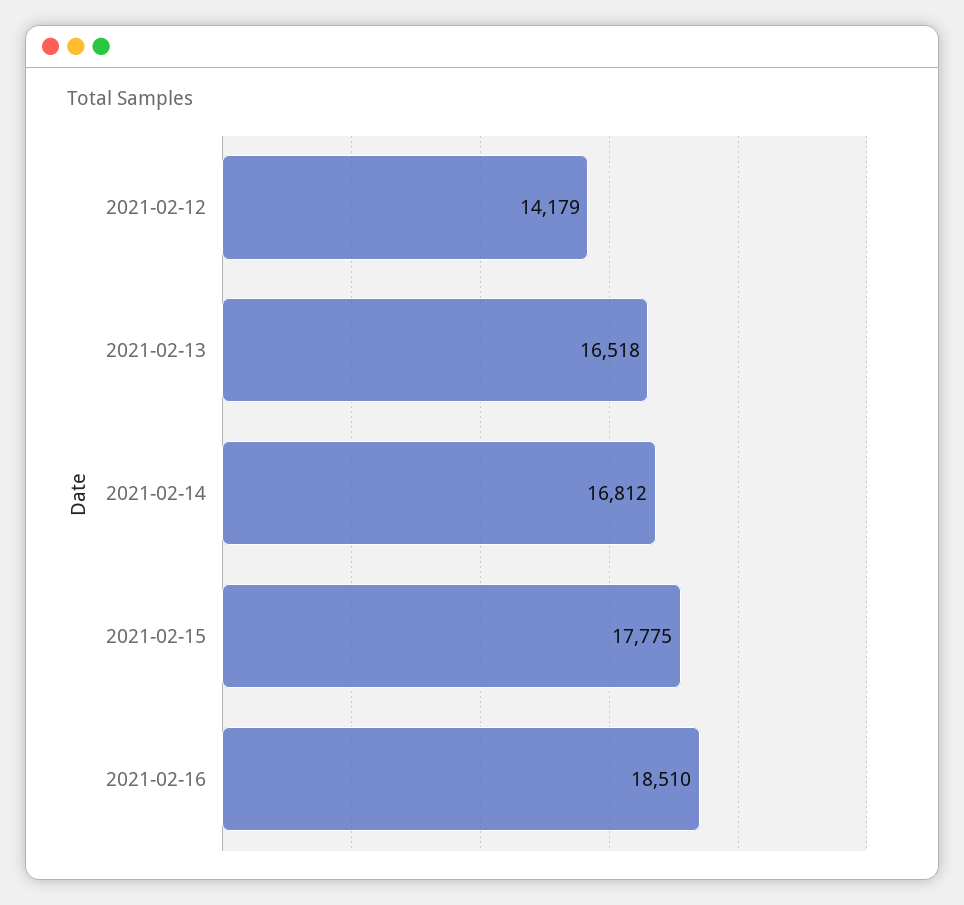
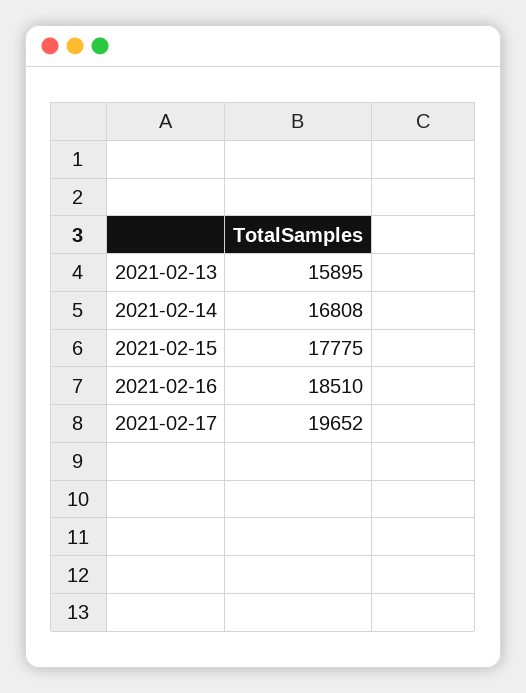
2021-02-12: 14179 -> none
2021-02-13: 16518 -> 15895
2021-02-14: 16812 -> 16808
2021-02-17: none -> 19652

